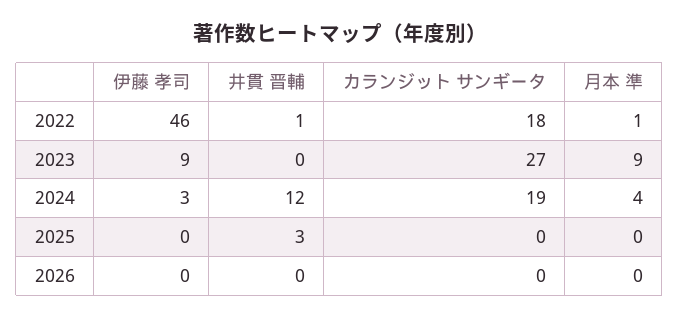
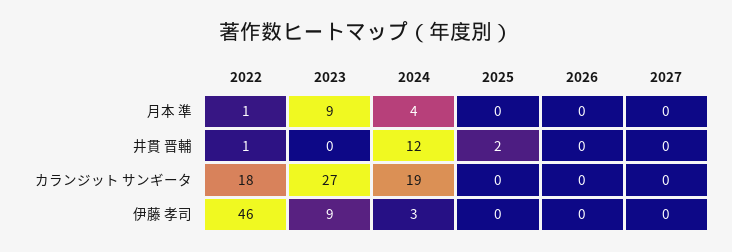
井貫 晋輔, 2025: 3 -> 2
月本 準, 2027: none -> 0
井貫 晋輔, 2027: none -> 0
カランジット サンギータ, 2027: none -> 0
伊藤 孝司, 2027: none -> 0

